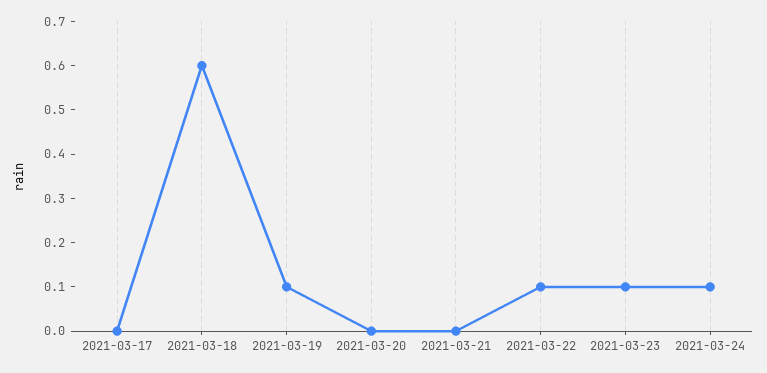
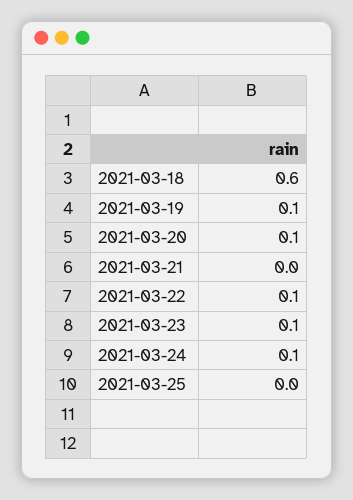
2021-03-17: 0 -> none
2021-03-20: 0 -> 0.1
2021-03-25: none -> 0

